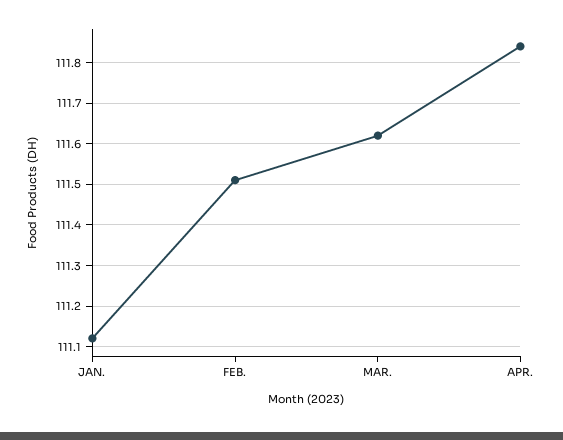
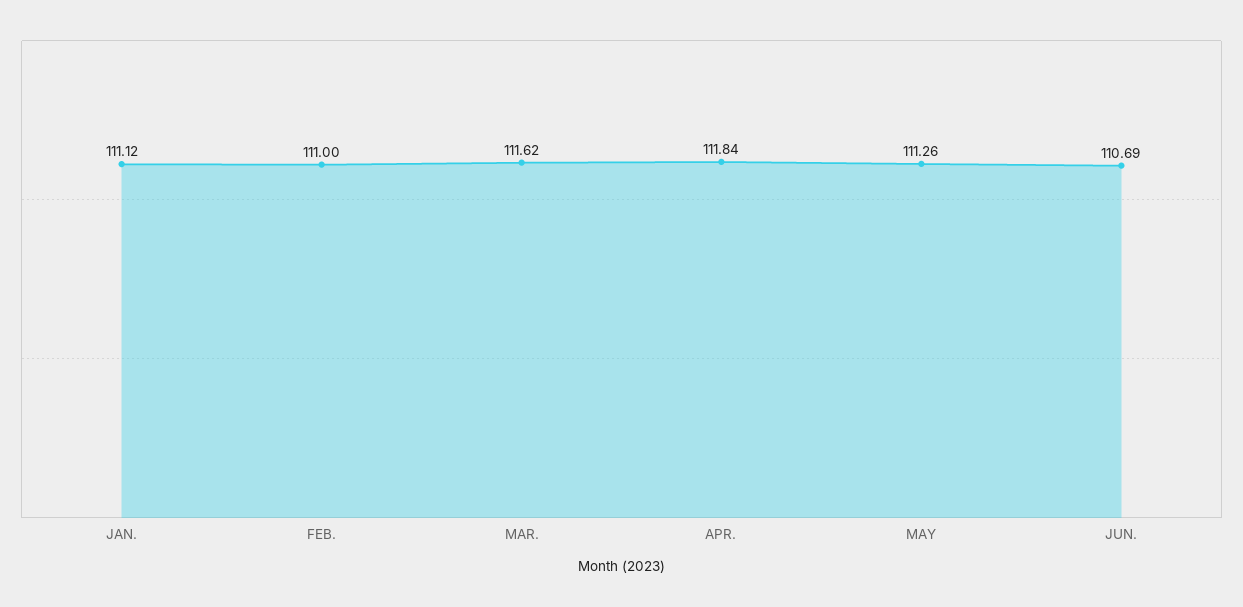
FEB.: 111.5 -> 111
MAY: none -> 111.26
JUN.: none -> 110.69

